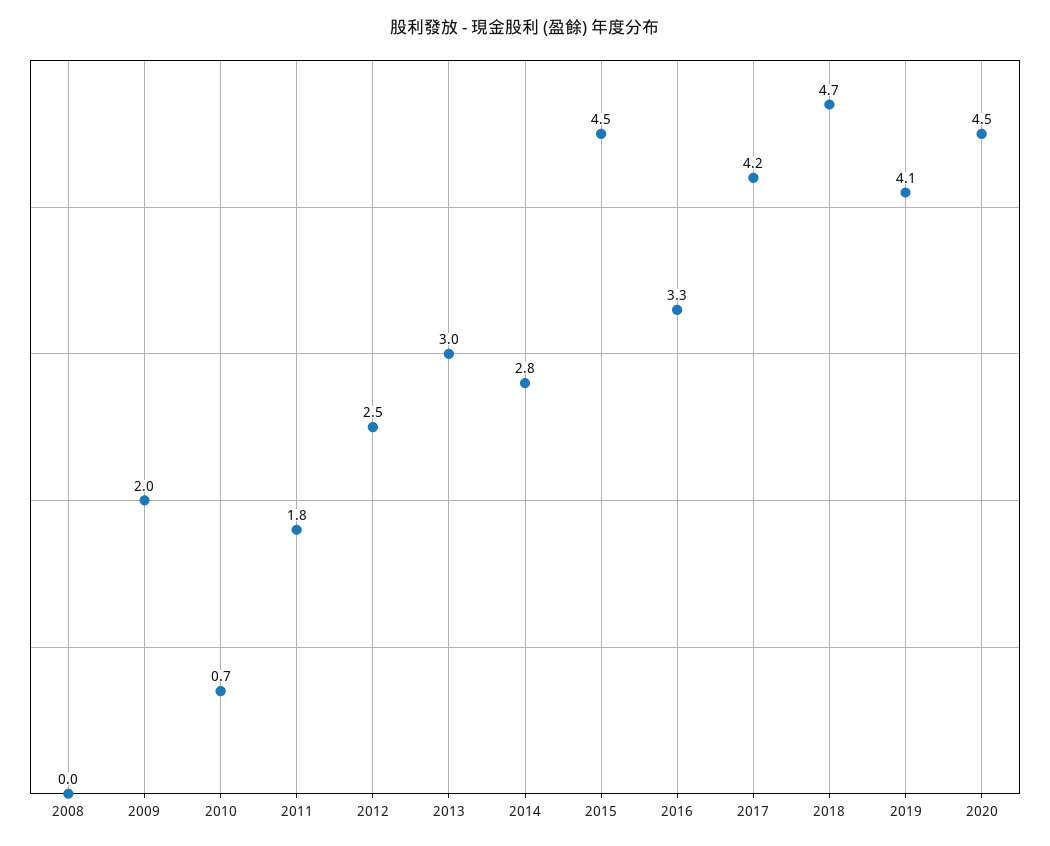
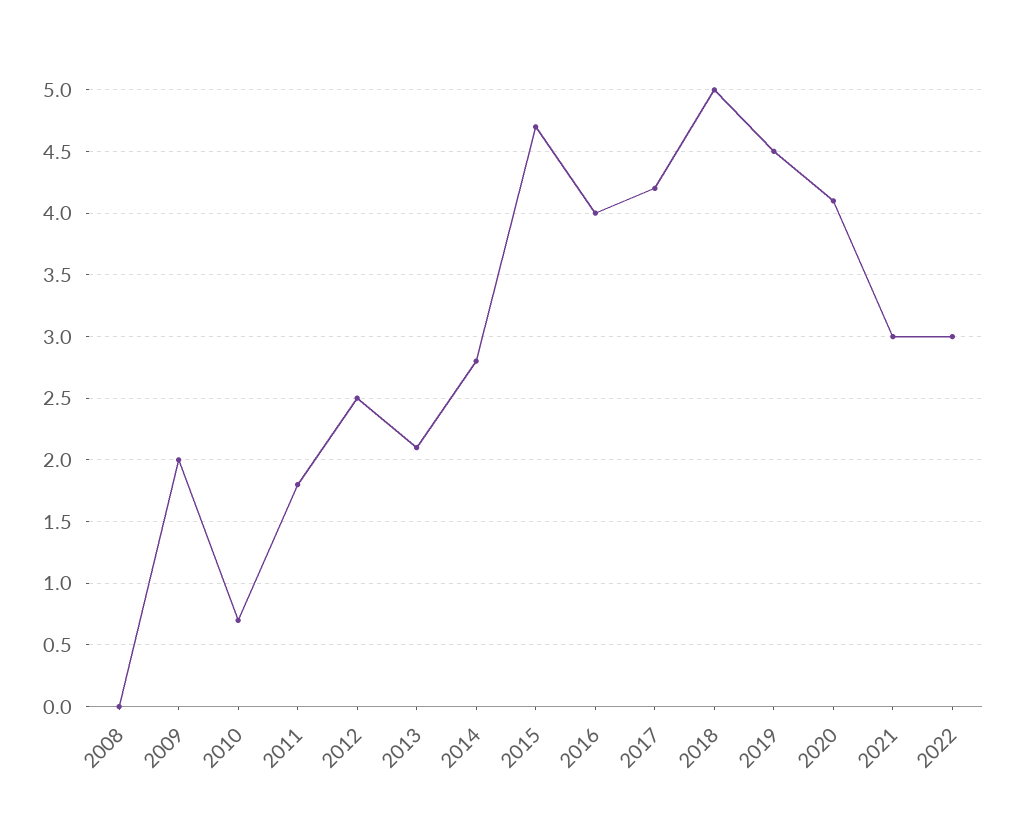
2013: 3 -> 2.1
2015: 4.5 -> 4.7
2016: 3.3 -> 4
2018: 4.7 -> 5
2019: 4.1 -> 4.5
2020: 4.5 -> 4.1
2021: none -> 3
2022: none -> 3

